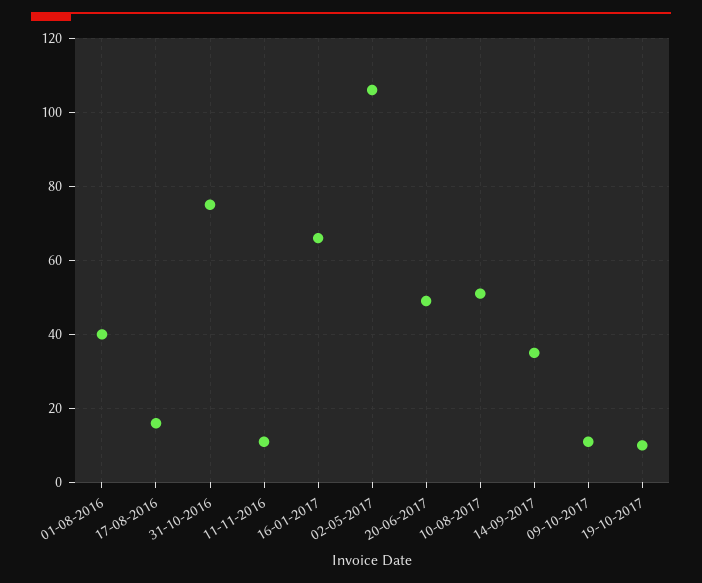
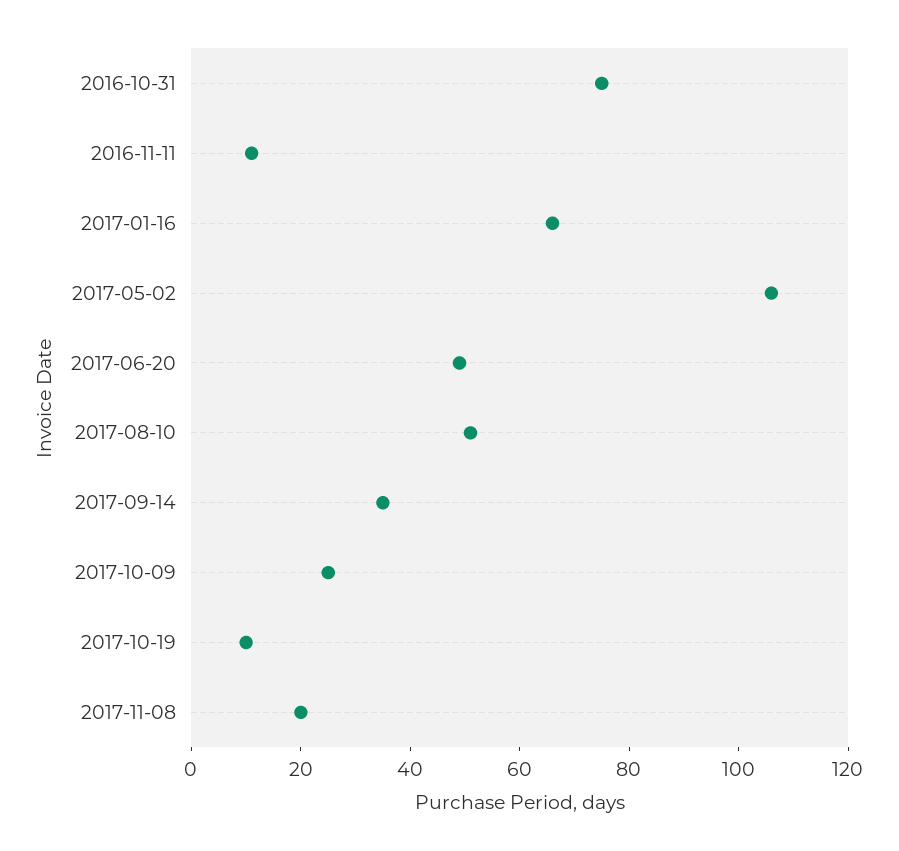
01-08-2016: 40 -> none
17-08-2016: 15 -> none
09-10-2017: 10 -> 25
2017-11-08: none -> 20

